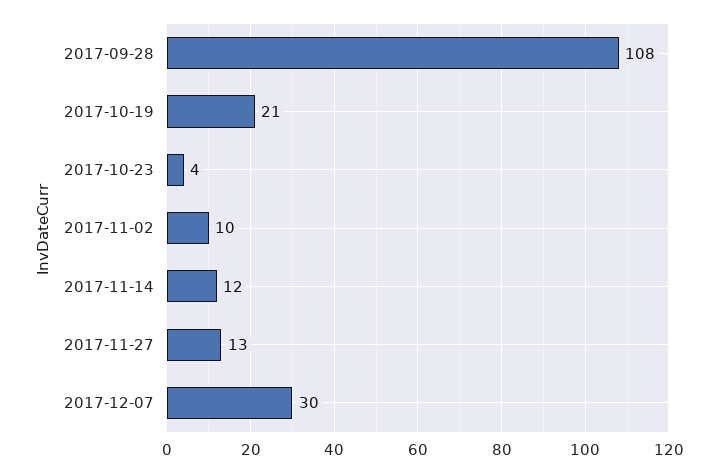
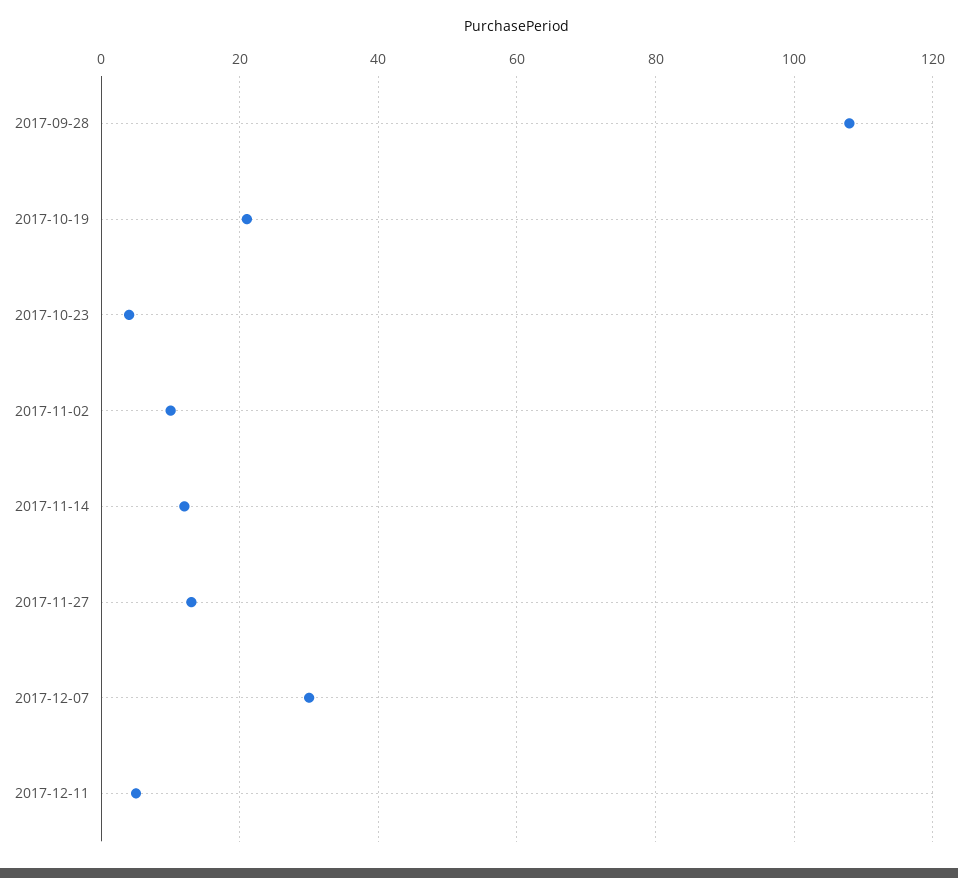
2017-12-11: none -> 5

